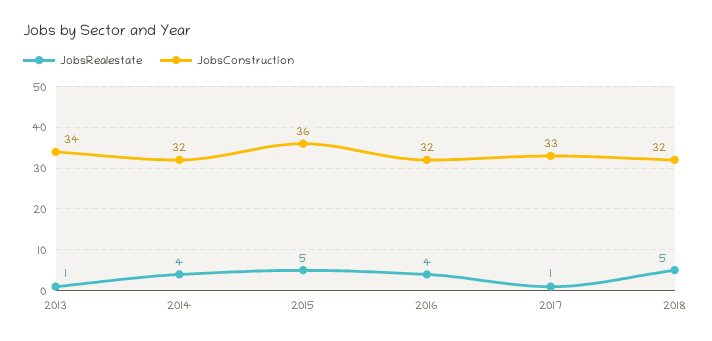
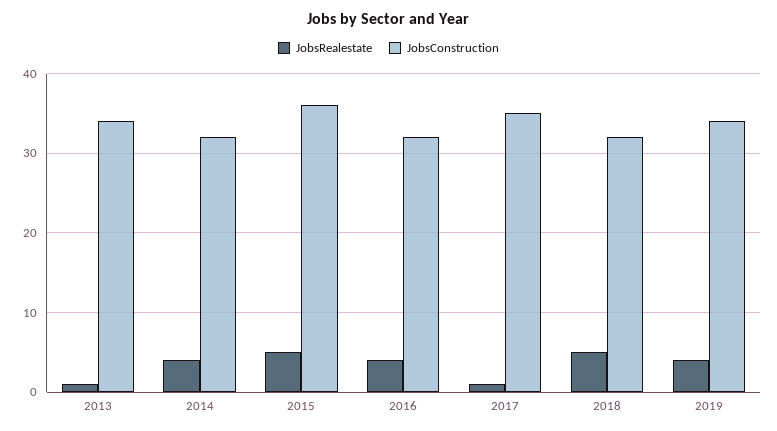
JobsConstruction, 2017: 33 -> 35
JobsRealestate, 2019: none -> 4
JobsConstruction, 2019: none -> 34

